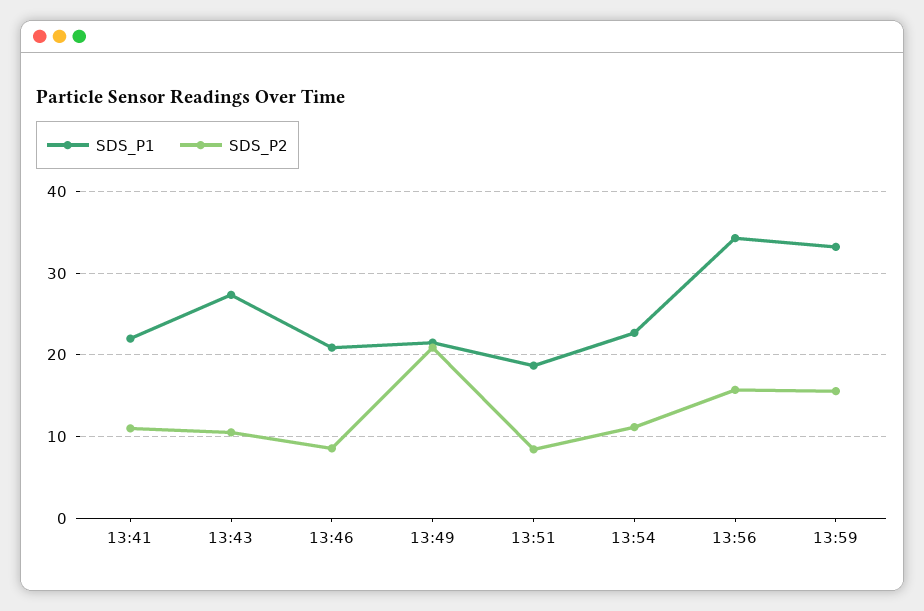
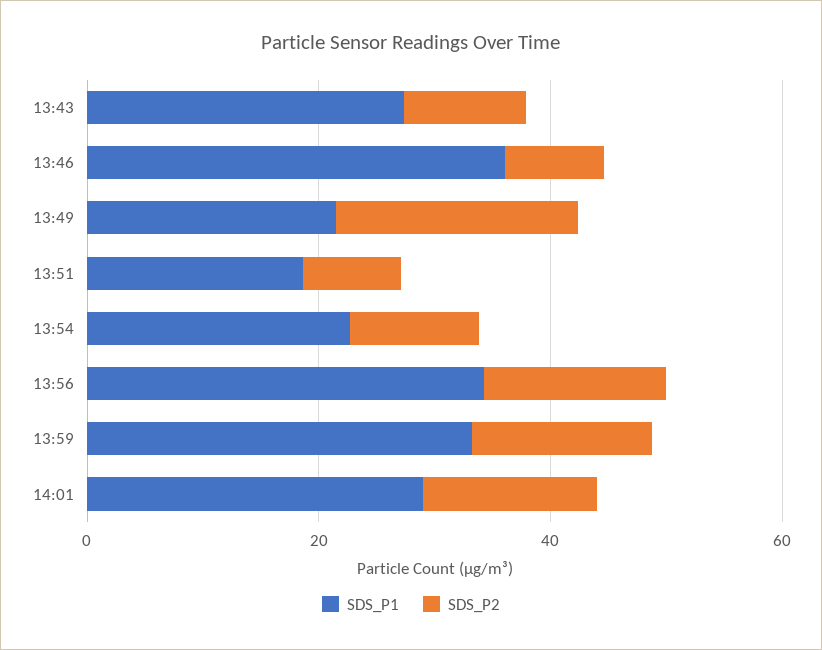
SDS_P1, 13:41: 22 -> none
SDS_P2, 13:41: 11 -> none
SDS_P1, 13:46: 21 -> 35
SDS_P1, 14:01: none -> 30
SDS_P2, 14:01: none -> 15

